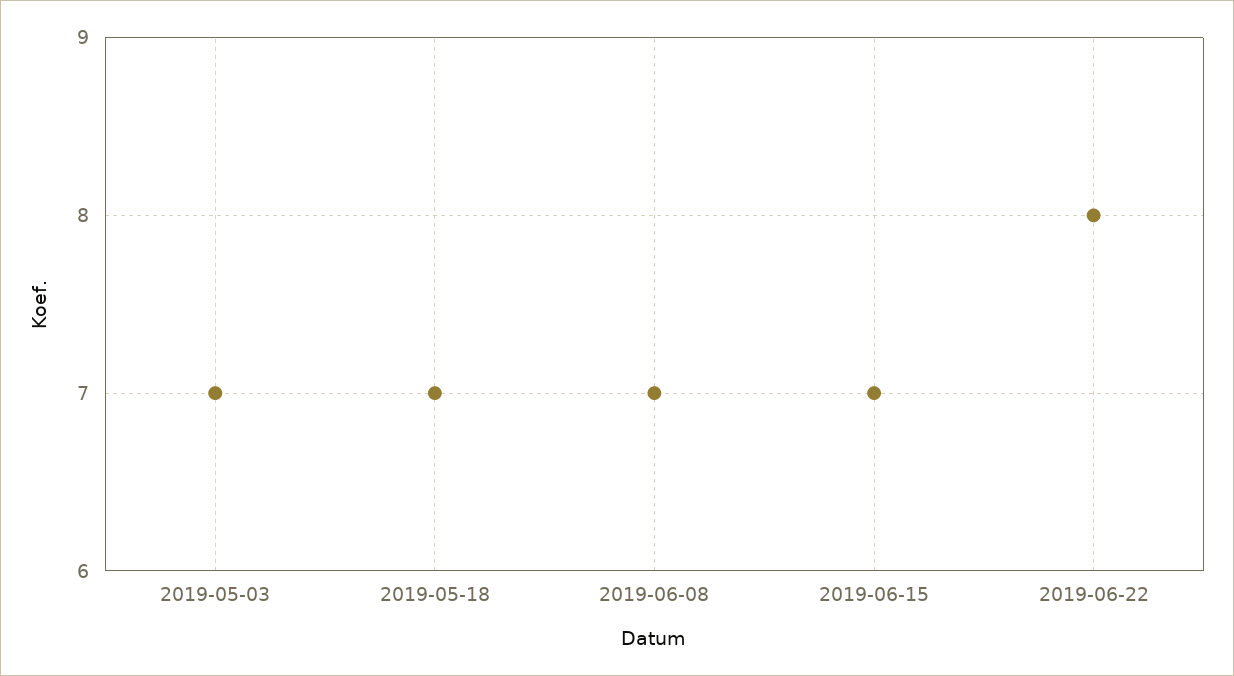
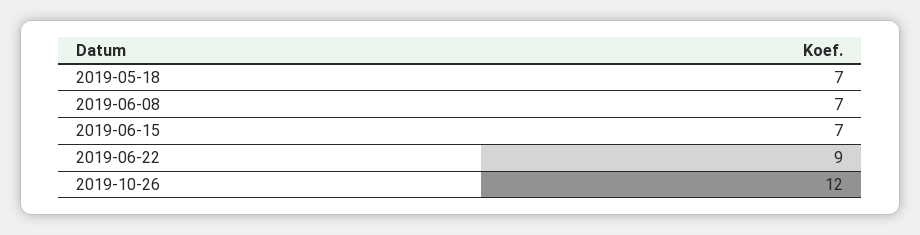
2019-05-03: 7 -> none
2019-06-22: 8 -> 9
2019-10-26: none -> 12

